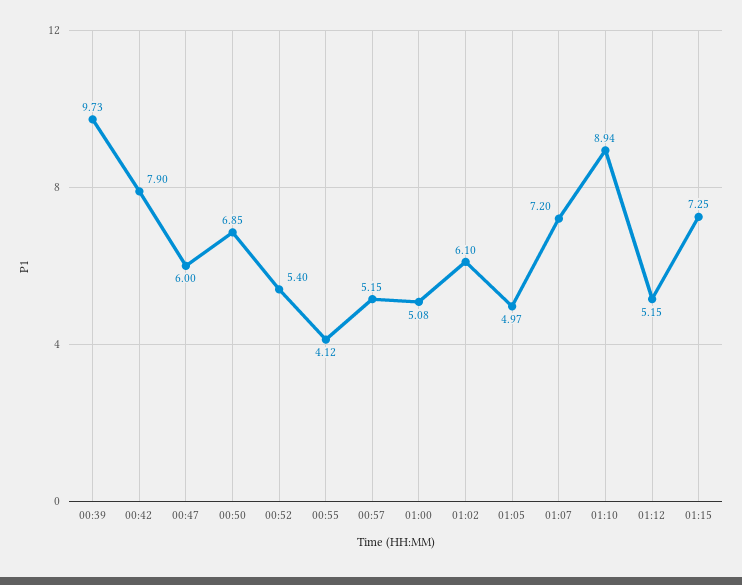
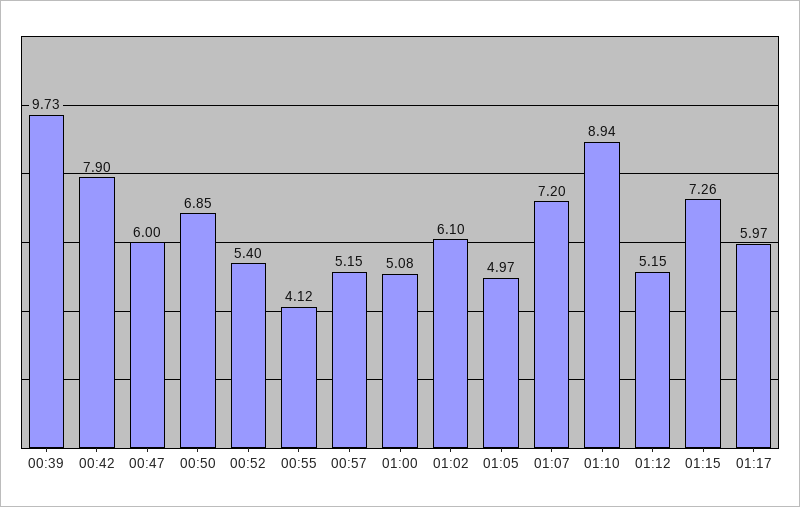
01:15: 7.25 -> 7.26
01:17: none -> 5.97

